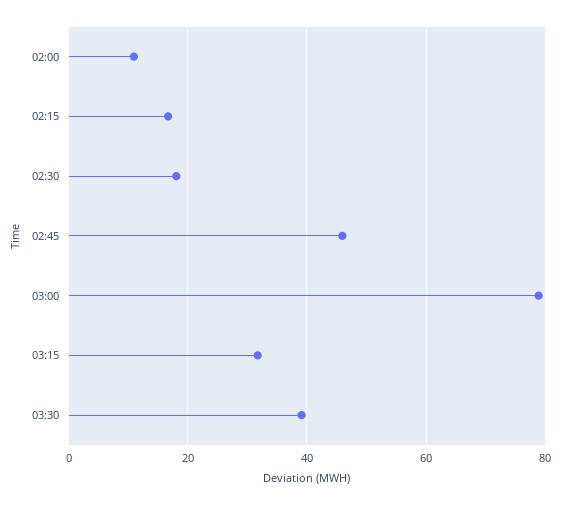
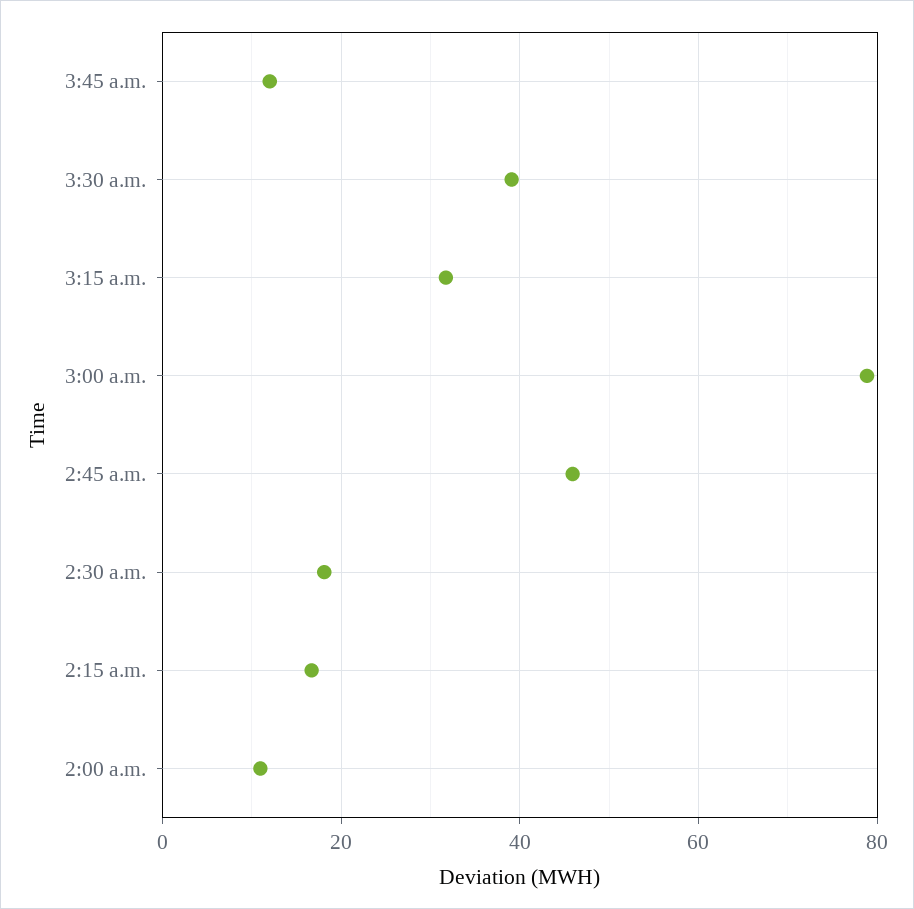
3:45 a.m.: none -> 12

